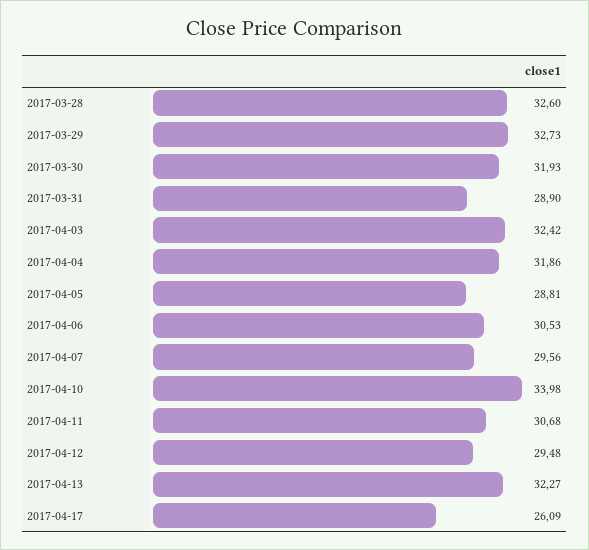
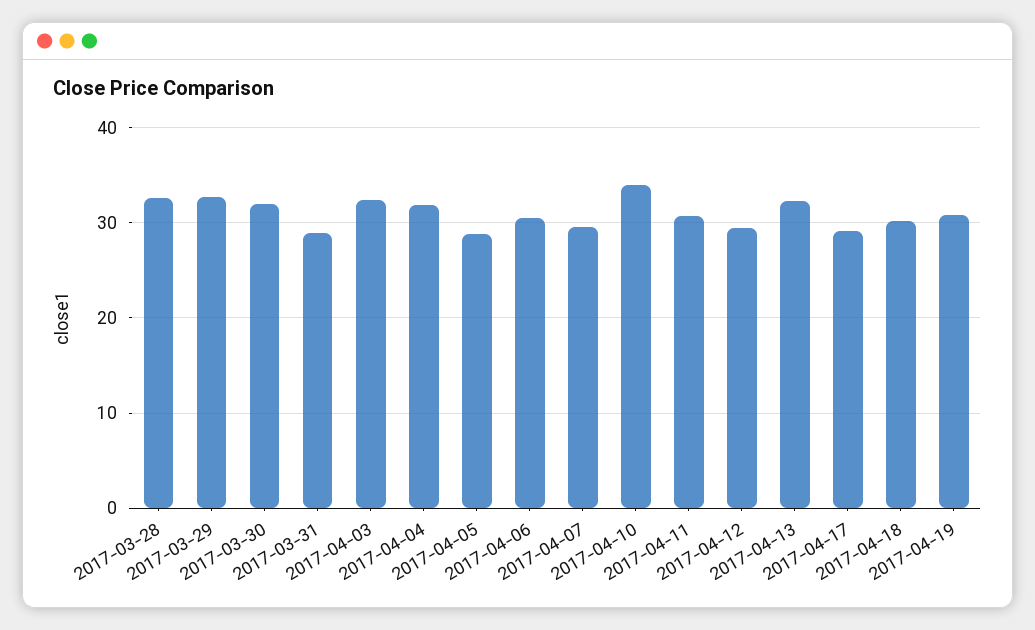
2017-04-17: 26.09 -> 29
2017-04-18: none -> 30
2017-04-19: none -> 31

